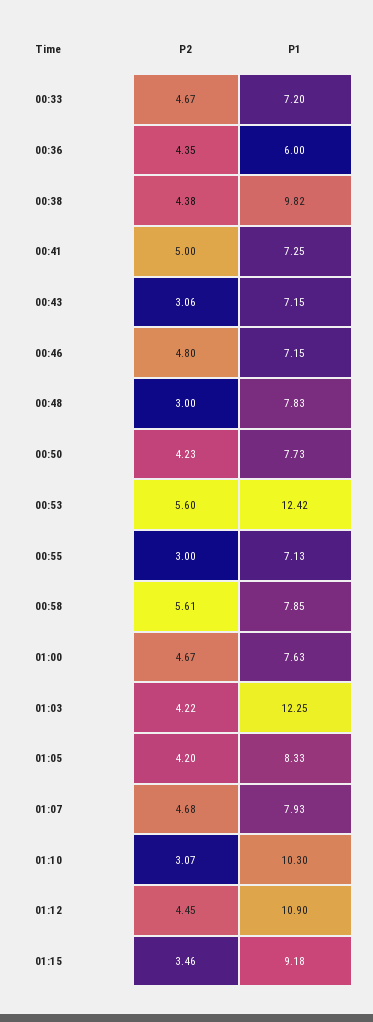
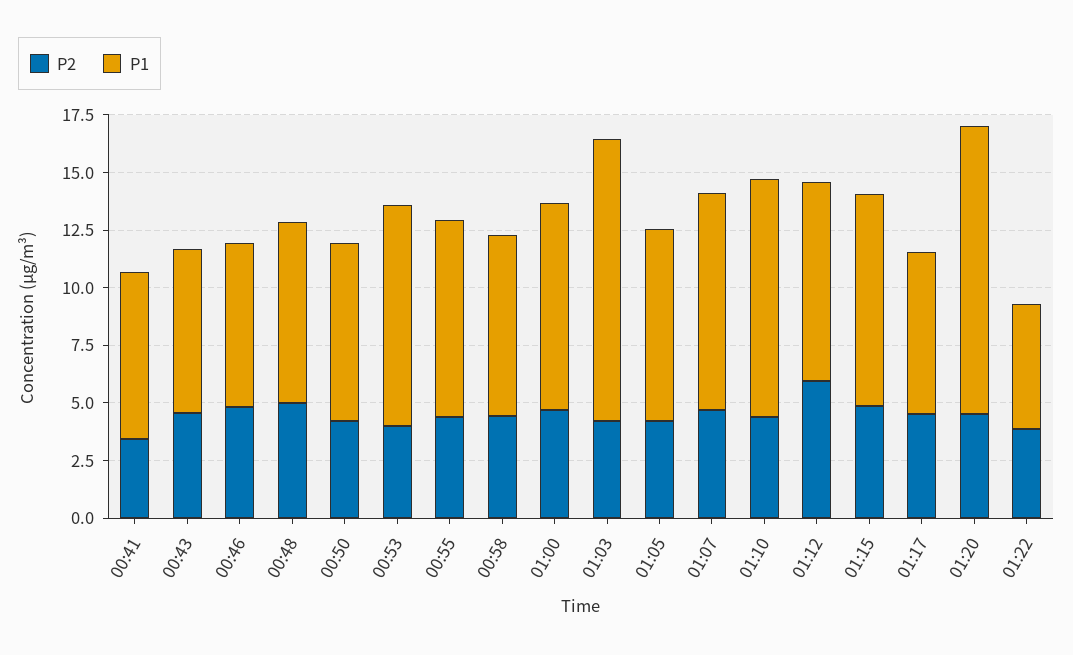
P2, 00:33: 4.67 -> none
P1, 00:33: 7.2 -> none
P2, 00:36: 4.35 -> none
P1, 00:36: 6 -> none
P2, 00:38: 4.38 -> none
P1, 00:38: 9.82 -> none
P2, 00:41: 5 -> 3.5
P2, 00:43: 3.06 -> 4.5
P2, 00:48: 3 -> 5
P2, 00:53: 5.6 -> 4
P1, 00:53: 12.42 -> 9.5
P2, 00:55: 3 -> 4.5
P1, 00:55: 7.13 -> 8.5
P2, 00:58: 5.61 -> 4.5
P1, 01:00: 7.63 -> 9
P1, 01:07: 7.93 -> 9.5
P2, 01:10: 3.07 -> 4.5
P2, 01:12: 4.45 -> 6
P1, 01:12: 10.9 -> 8.5
P2, 01:15: 3.46 -> 5
P2, 01:17: none -> 4.5
P1, 01:17: none -> 7
P2, 01:20: none -> 4.5
P1, 01:20: none -> 12.5
P2, 01:22: none -> 4
P1, 01:22: none -> 5.5

